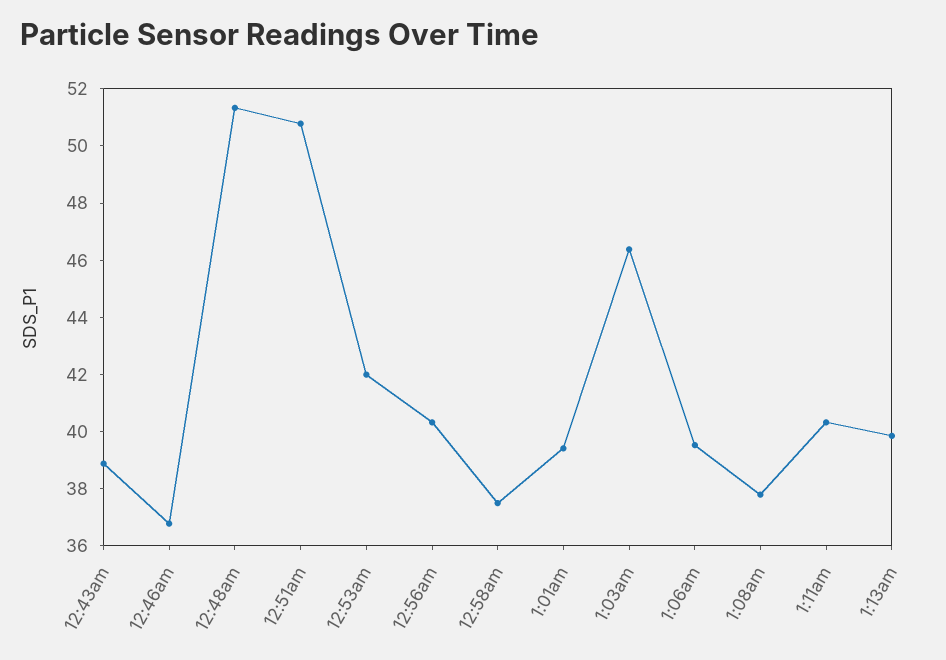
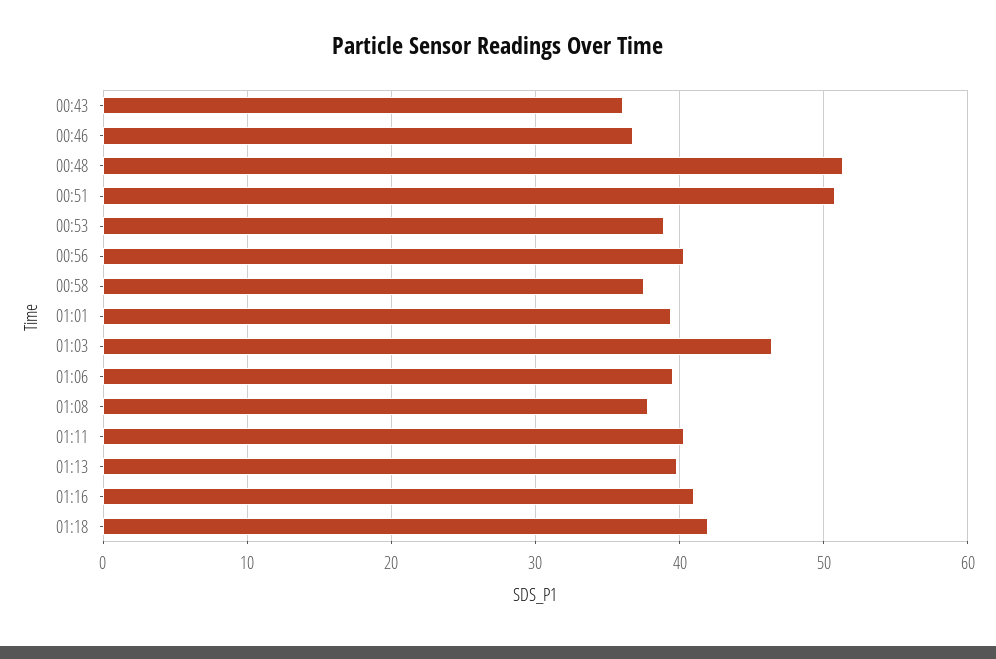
12:43am: 39 -> 36
12:53am: 42 -> 39
01:16: none -> 41
01:18: none -> 42

